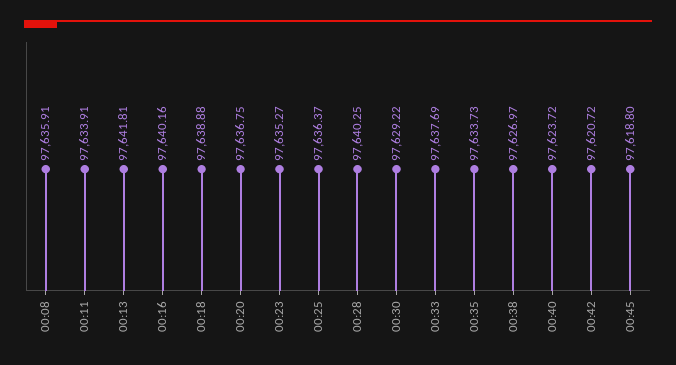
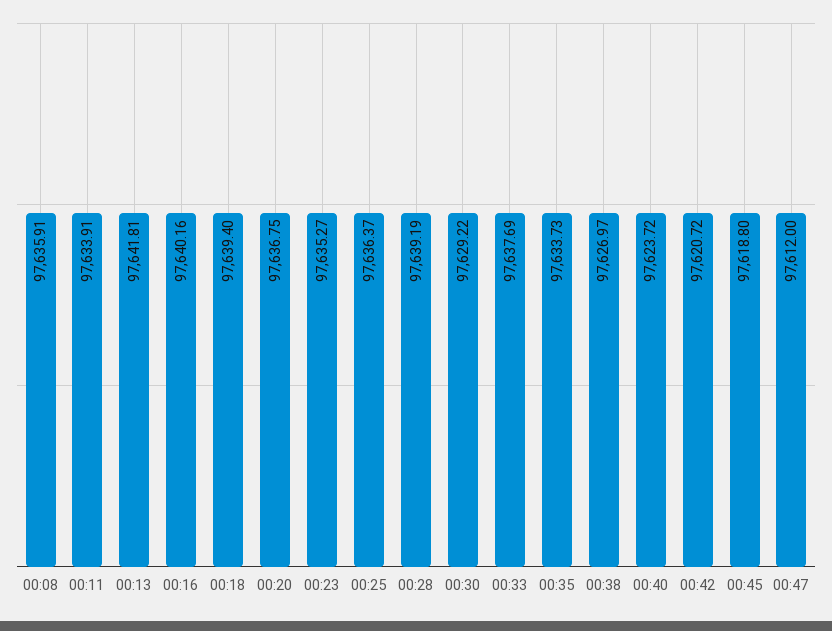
00:18: 97638.88 -> 97639.4
00:28: 97640.25 -> 97639.19
00:47: none -> 97612

